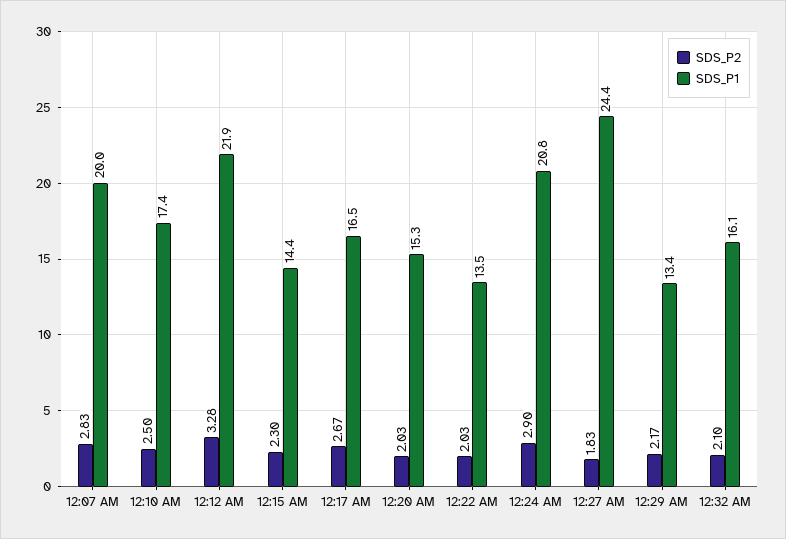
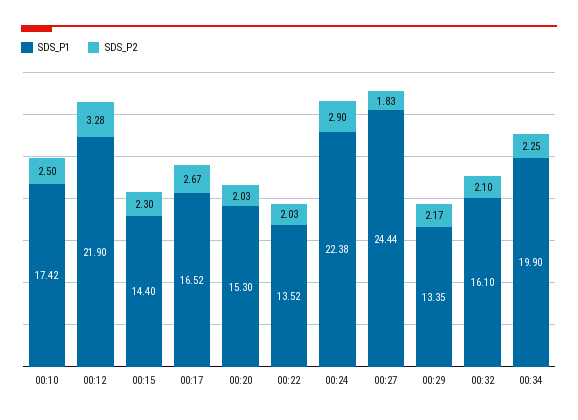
SDS_P2, 12:07 AM: 2.83 -> none
SDS_P1, 12:07 AM: 20 -> none
SDS_P1, 12:24 AM: 20.8 -> 22.38
SDS_P1, 00:34: none -> 19.9
SDS_P2, 00:34: none -> 2.25

